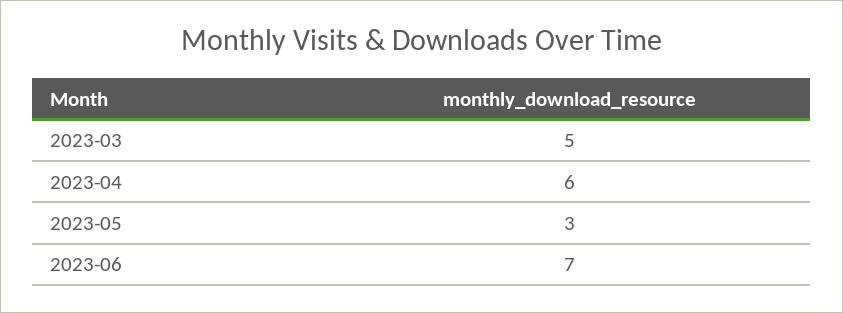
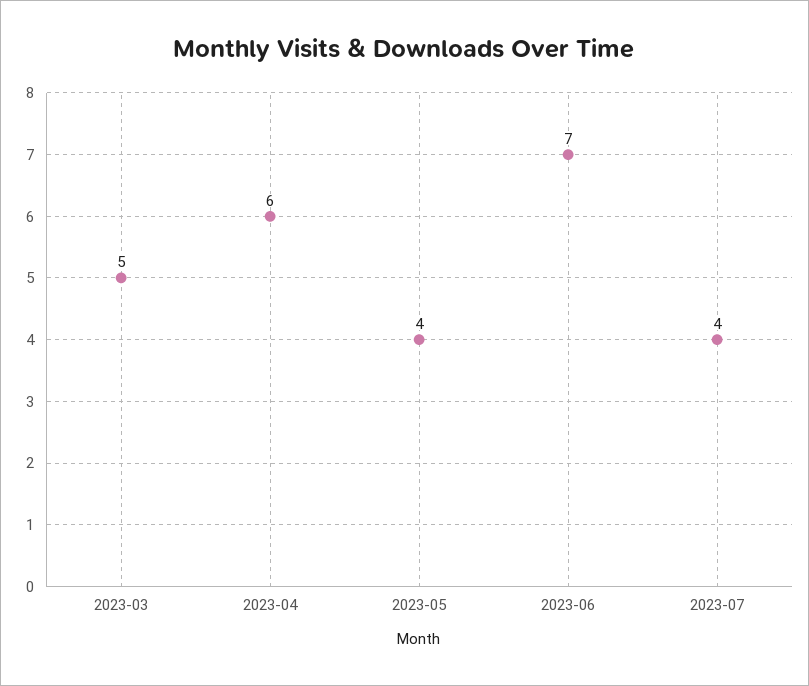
2023-05: 3 -> 4
2023-07: none -> 4

